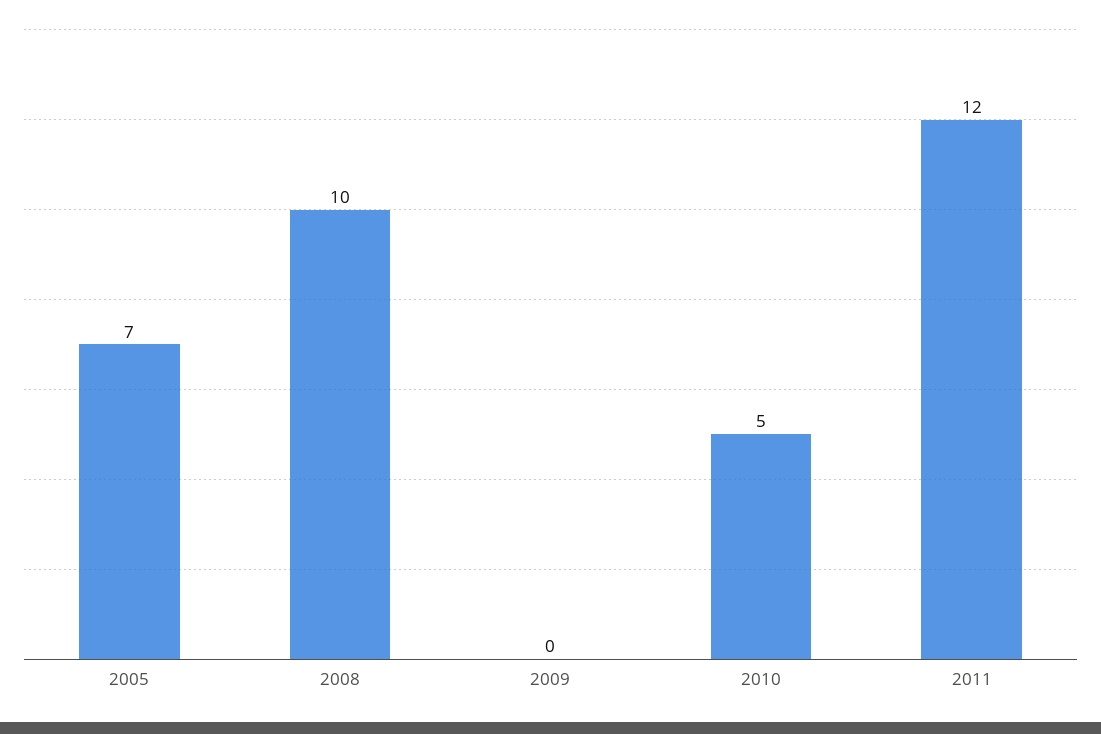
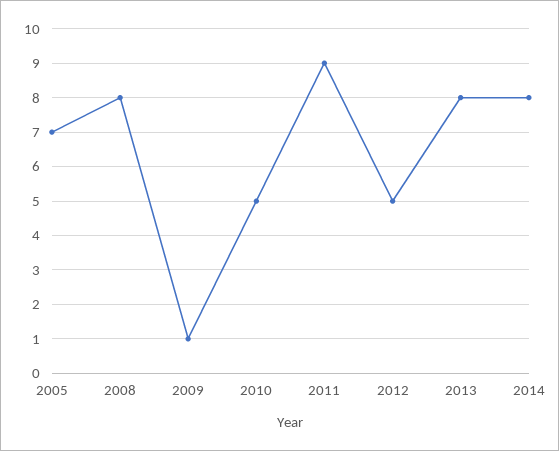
2008: 10 -> 8
2009: 0 -> 1
2011: 12 -> 9
2012: none -> 5
2013: none -> 8
2014: none -> 8

